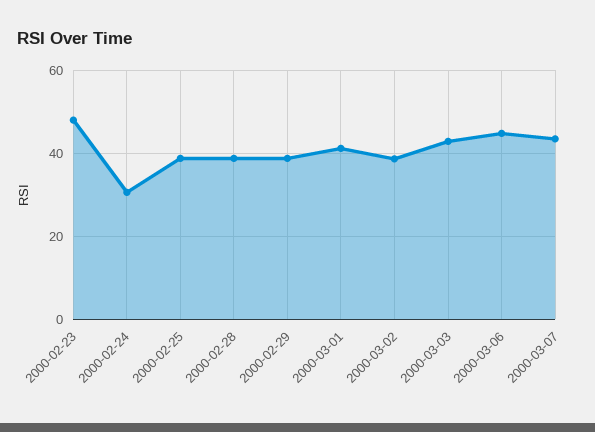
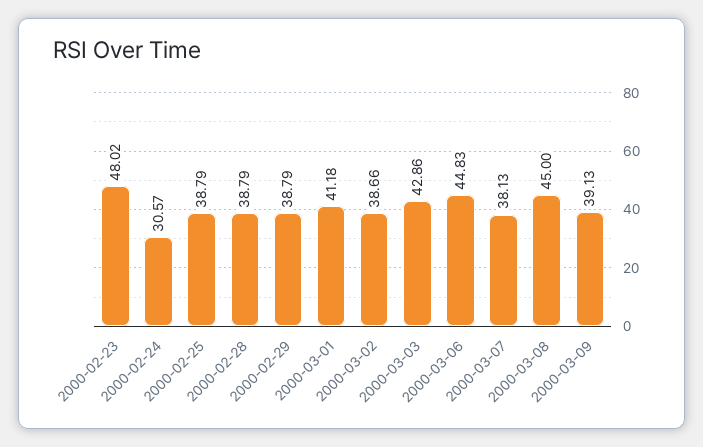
2000-03-07: 44 -> 38.13
2000-03-08: none -> 45
2000-03-09: none -> 39.13

